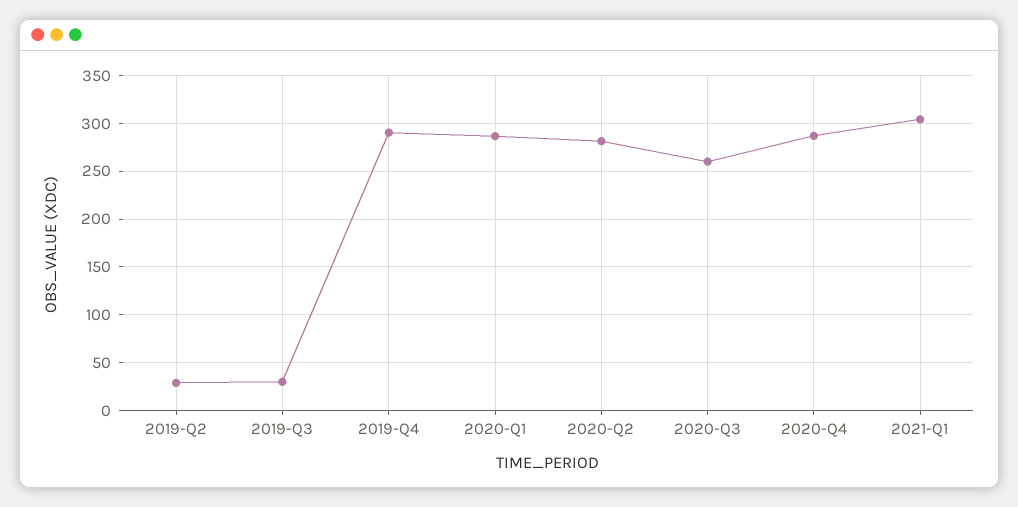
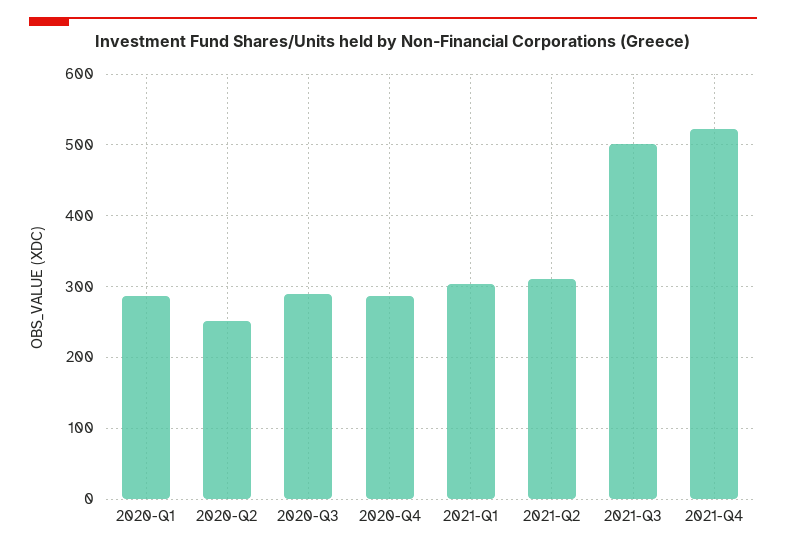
2019-Q2: 30 -> none
2019-Q3: 30 -> none
2019-Q4: 290 -> none
2020-Q2: 280 -> 250
2020-Q3: 260 -> 290
2021-Q2: none -> 310
2021-Q3: none -> 500
2021-Q4: none -> 520

